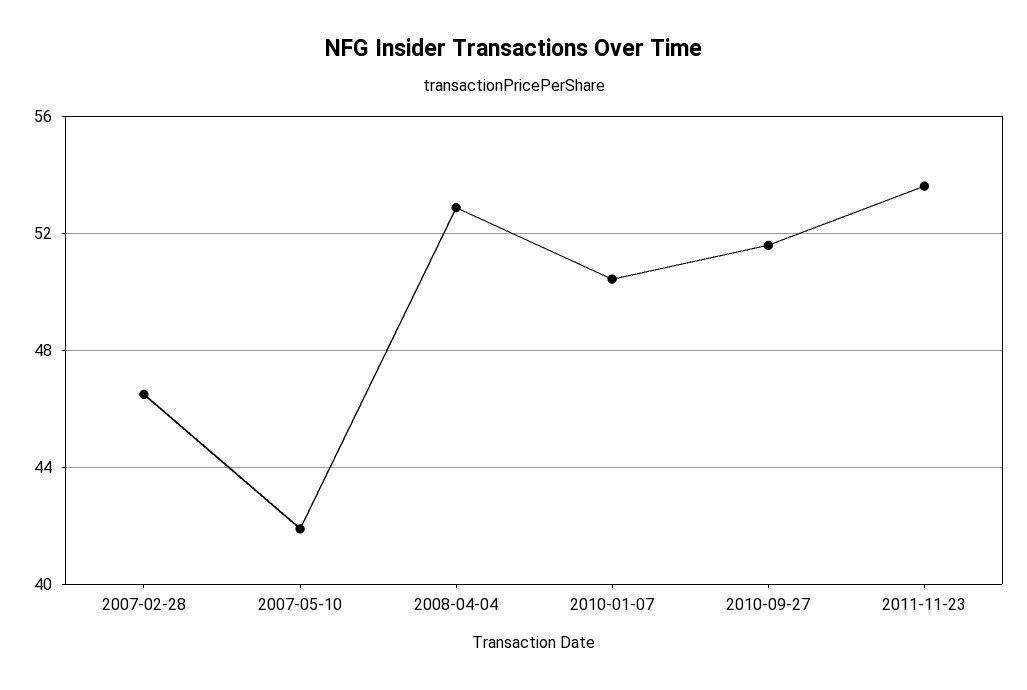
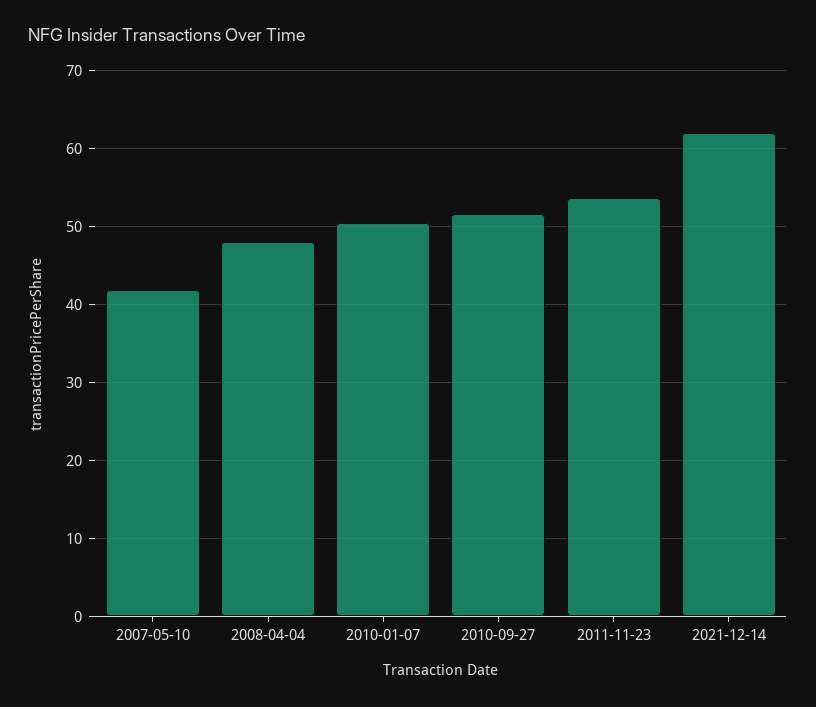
2007-02-28: 46.5 -> none
2008-04-04: 53 -> 48
2021-12-14: none -> 62

